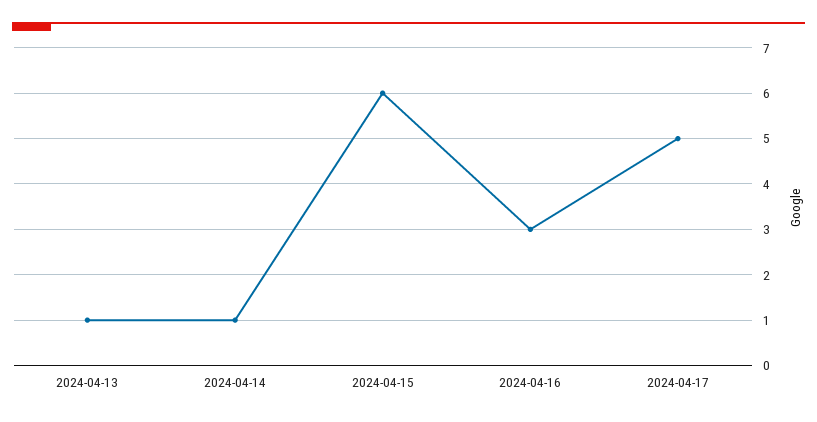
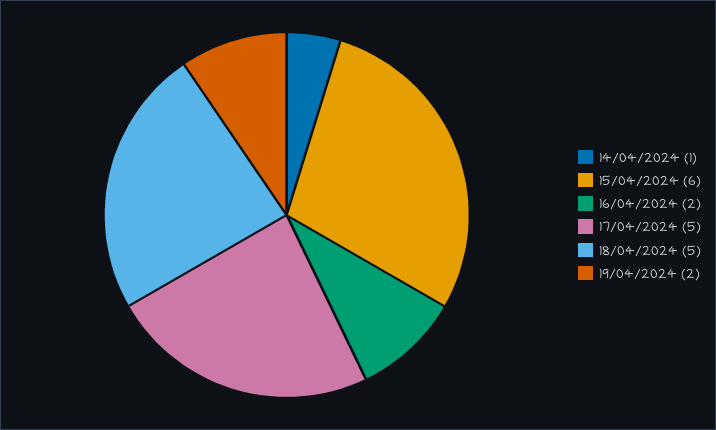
2024-04-13: 1 -> none
2024-04-16: 3 -> 2
18/04/2024: none -> 5
19/04/2024: none -> 2

